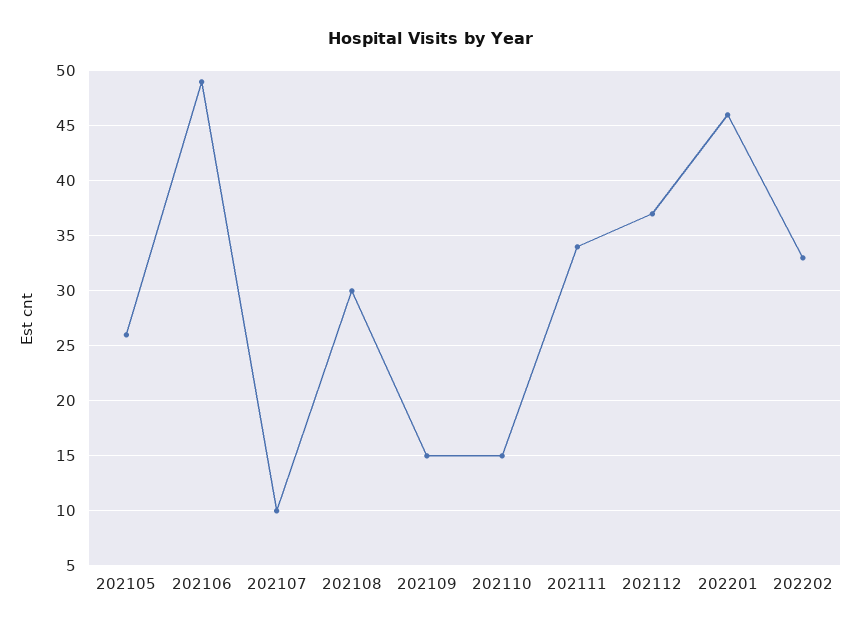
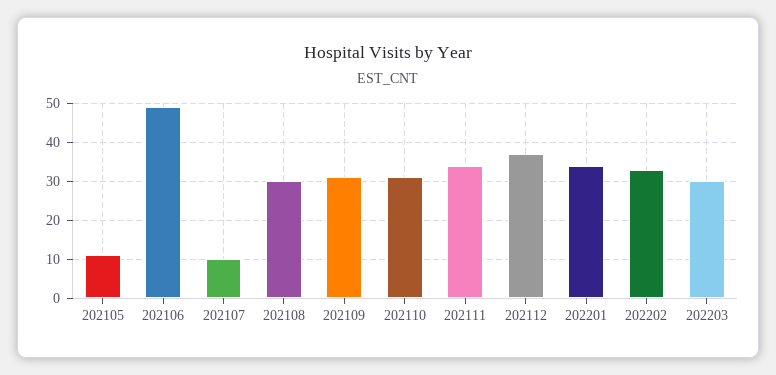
202105: 26 -> 10
202109: 15 -> 30
202110: 15 -> 30
202201: 46 -> 35
202203: none -> 30

